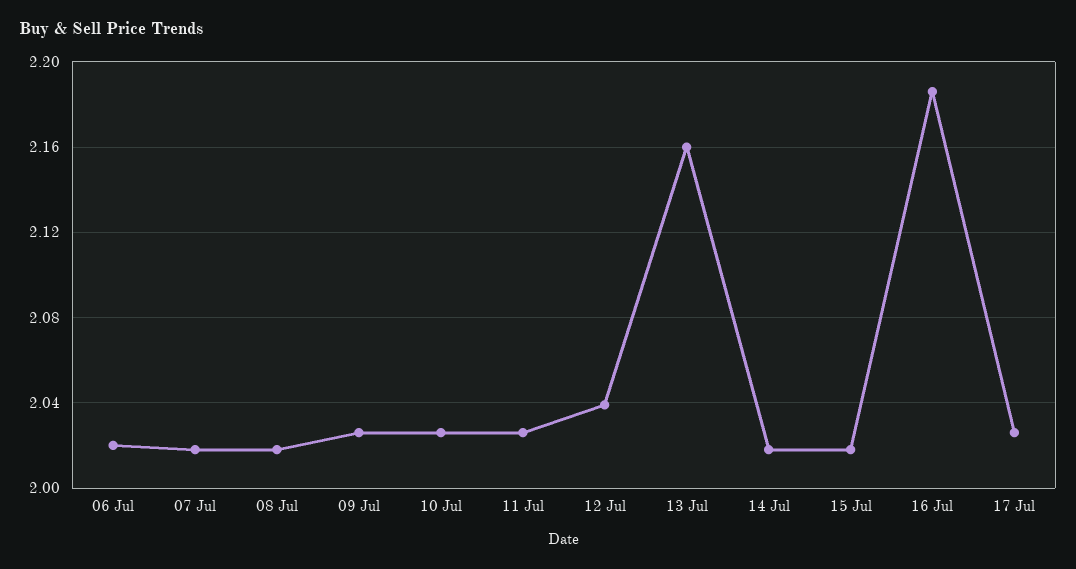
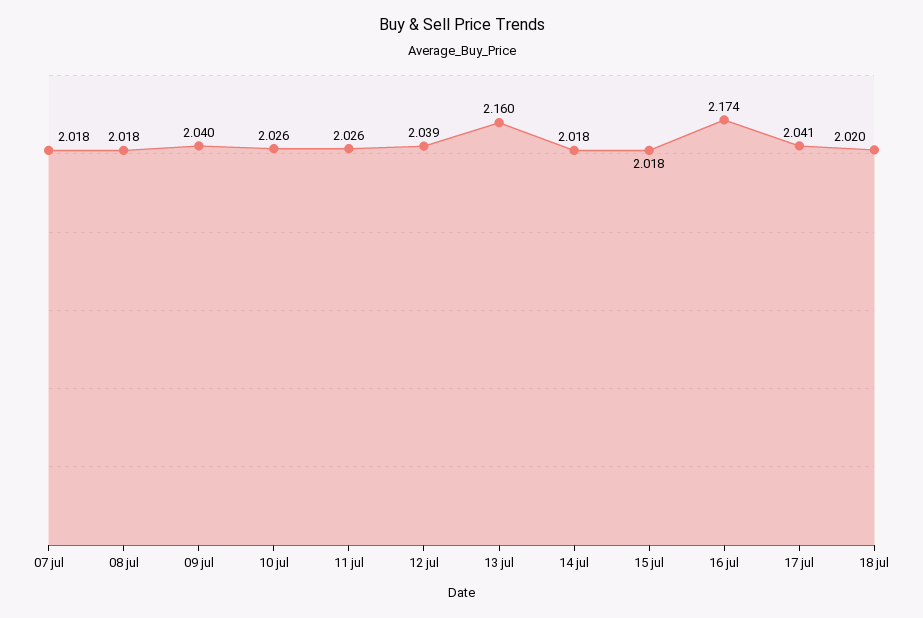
06 Jul: 2.02 -> none
09 Jul: 2.025 -> 2.04
16 Jul: 2.185 -> 2.174
17 Jul: 2.025 -> 2.041
18 jul: none -> 2.02

